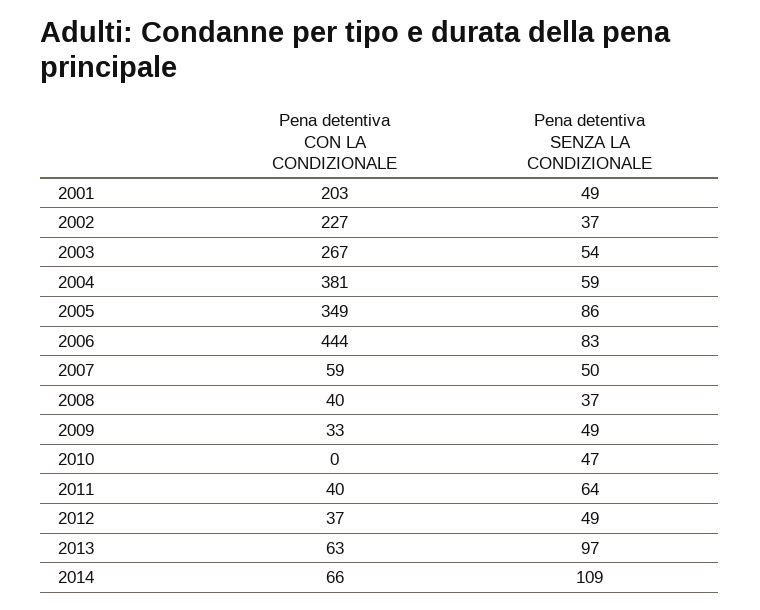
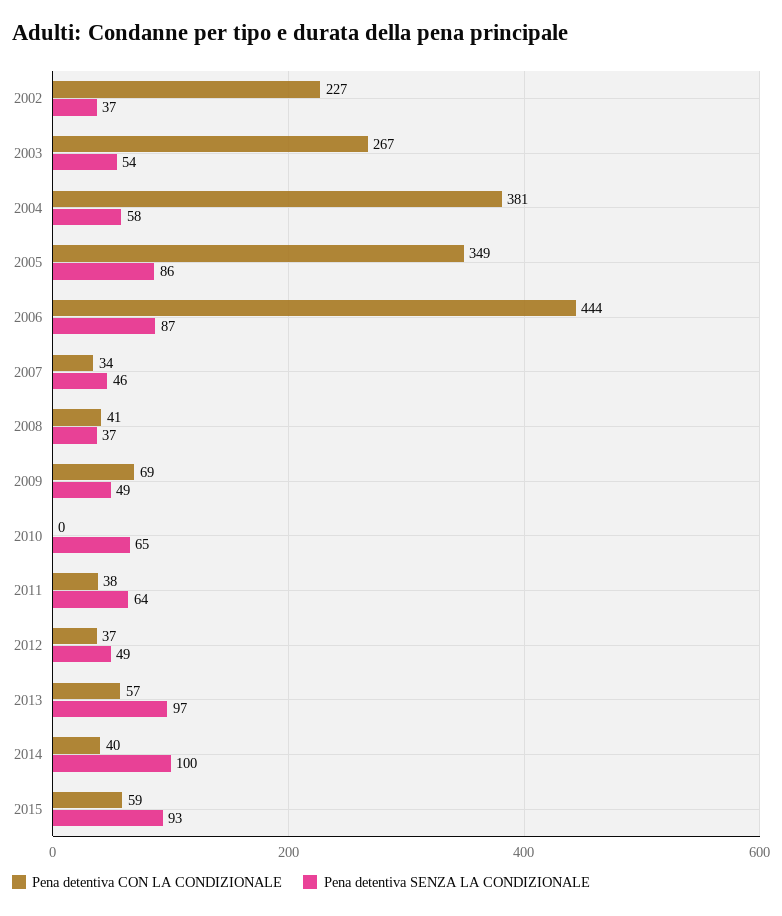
Pena detentiva CON LA CONDIZIONALE, 2001: 203 -> none
Pena detentiva SENZA LA CONDIZIONALE, 2001: 49 -> none
Pena detentiva SENZA LA CONDIZIONALE, 2004: 59 -> 58
Pena detentiva SENZA LA CONDIZIONALE, 2006: 83 -> 87
Pena detentiva CON LA CONDIZIONALE, 2007: 59 -> 34
Pena detentiva SENZA LA CONDIZIONALE, 2007: 50 -> 46
Pena detentiva CON LA CONDIZIONALE, 2008: 40 -> 41
Pena detentiva CON LA CONDIZIONALE, 2009: 33 -> 69
Pena detentiva SENZA LA CONDIZIONALE, 2010: 47 -> 65
Pena detentiva CON LA CONDIZIONALE, 2011: 40 -> 38
Pena detentiva CON LA CONDIZIONALE, 2013: 63 -> 57
Pena detentiva CON LA CONDIZIONALE, 2014: 66 -> 40
Pena detentiva SENZA LA CONDIZIONALE, 2014: 109 -> 100
Pena detentiva CON LA CONDIZIONALE, 2015: none -> 59
Pena detentiva SENZA LA CONDIZIONALE, 2015: none -> 93

